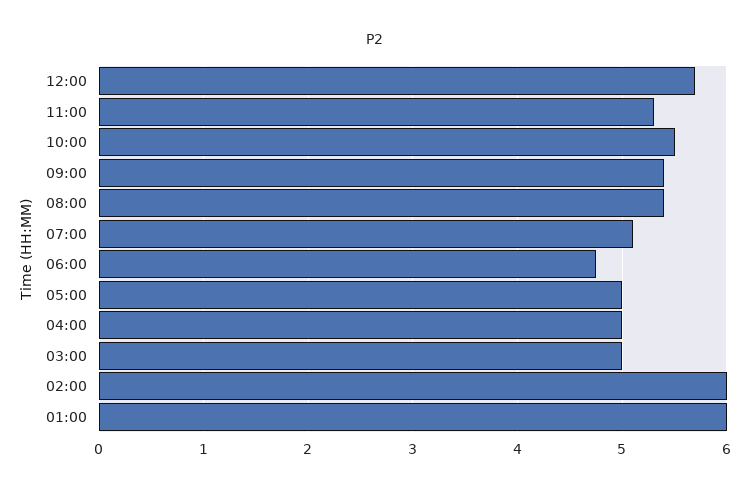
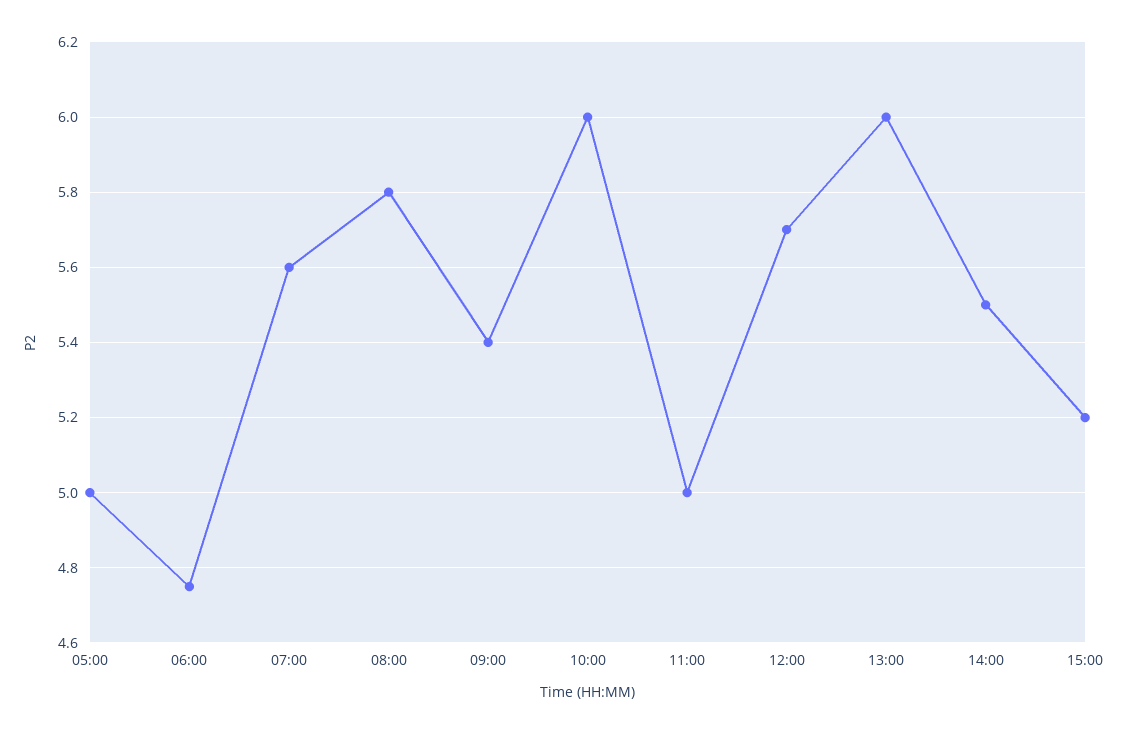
11:00: 5.3 -> 5
10:00: 5.5 -> 6
08:00: 5.4 -> 5.8
07:00: 5.1 -> 5.6
04:00: 5 -> none
03:00: 5 -> none
02:00: 6 -> none
01:00: 6 -> none
13:00: none -> 6
14:00: none -> 5.5
15:00: none -> 5.2

